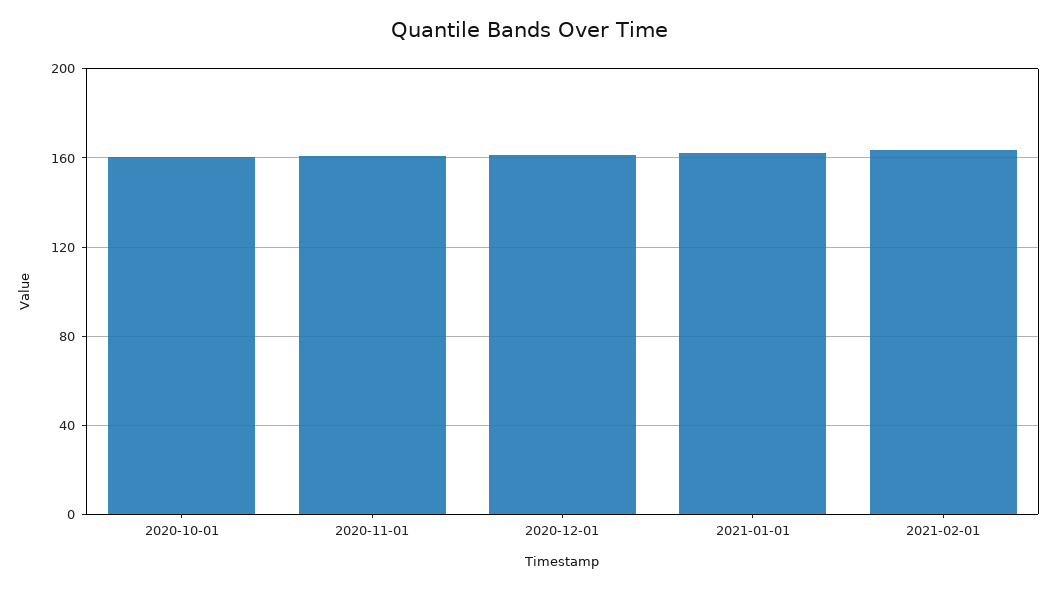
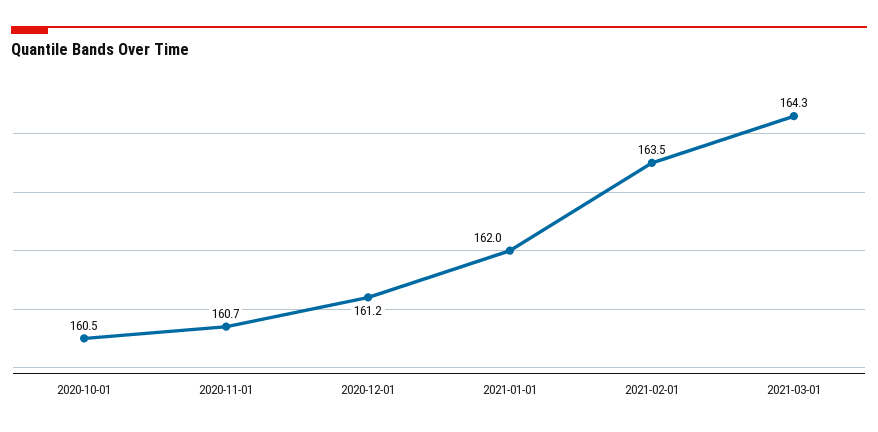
2021-03-01: none -> 164.3

